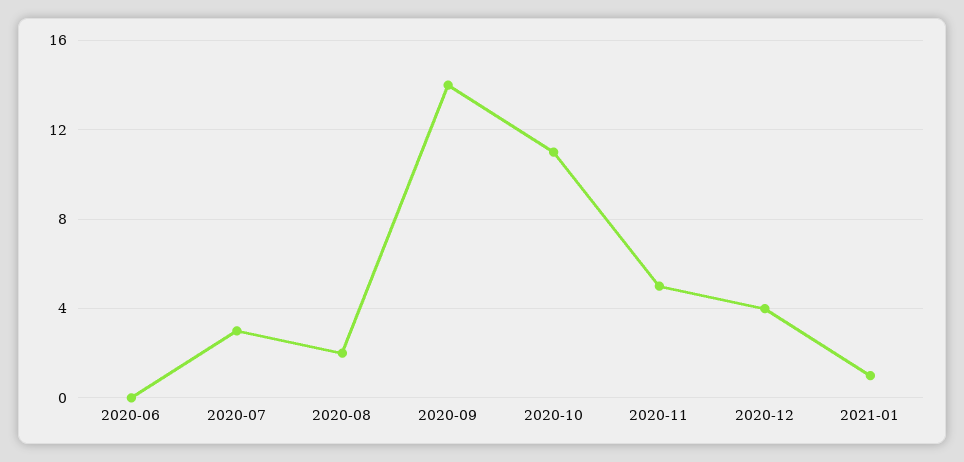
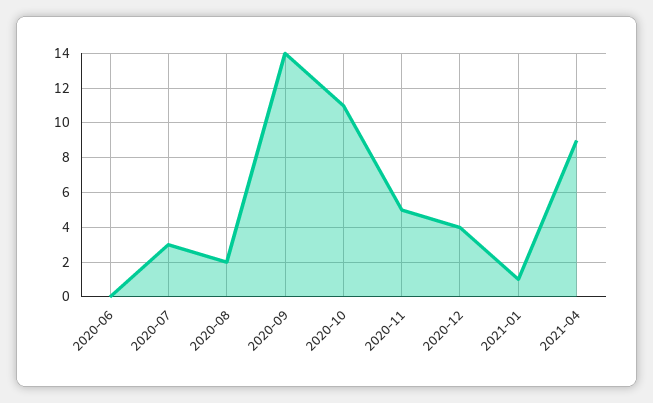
2021-04: none -> 9

